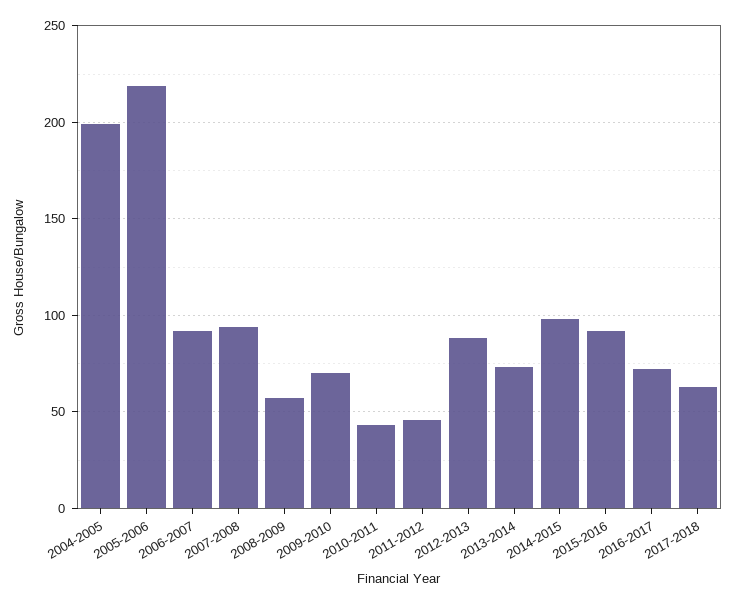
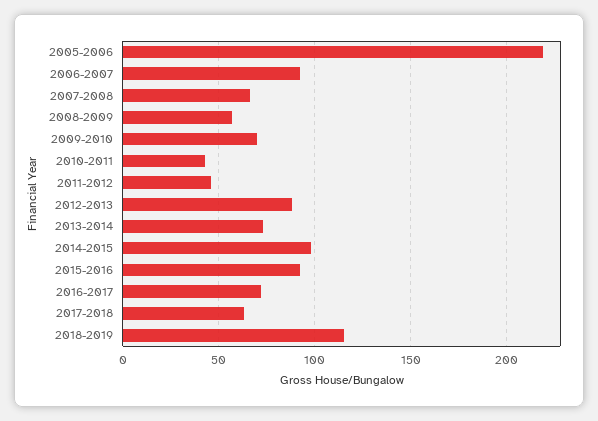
2004-2005: 200 -> none
2007-2008: 95 -> 65
2018-2019: none -> 115

